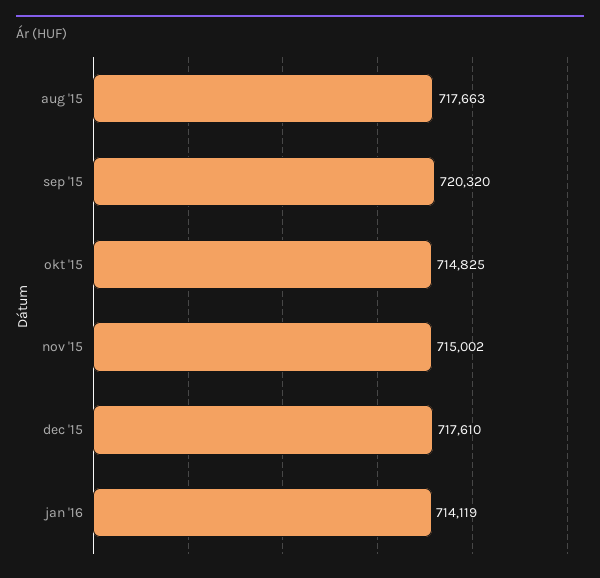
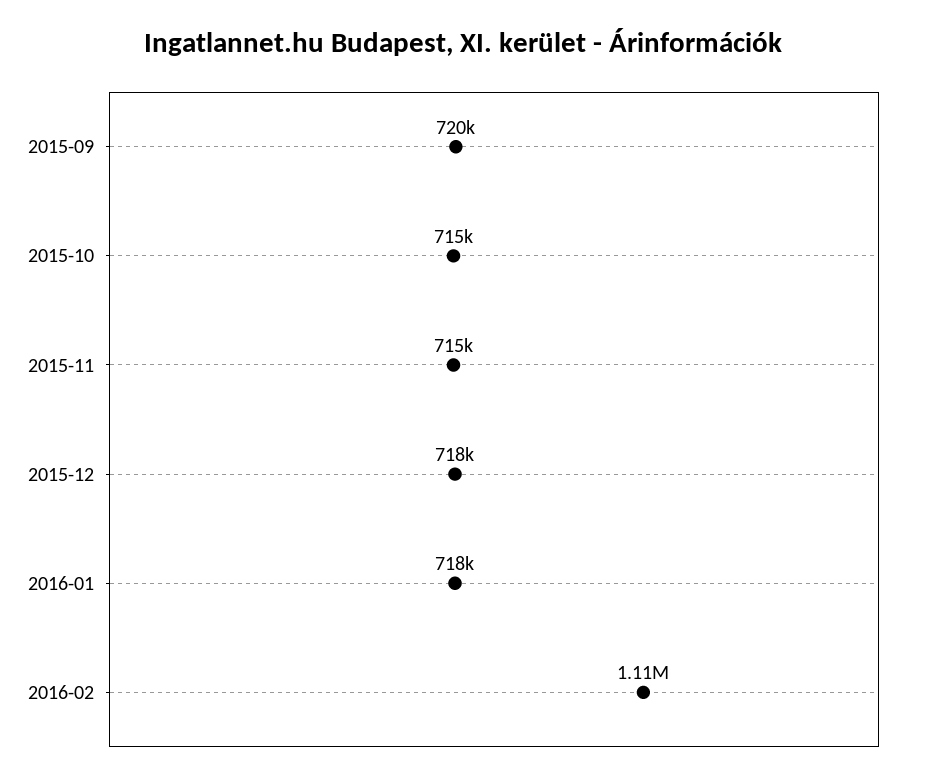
aug '15: 717663 -> none
jan '16: 714119 -> 718000
2016-02: none -> 1110000

